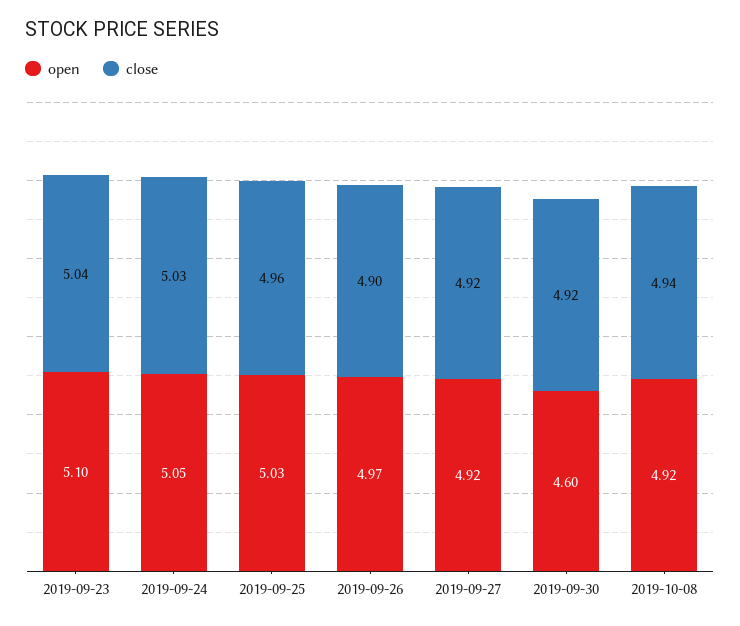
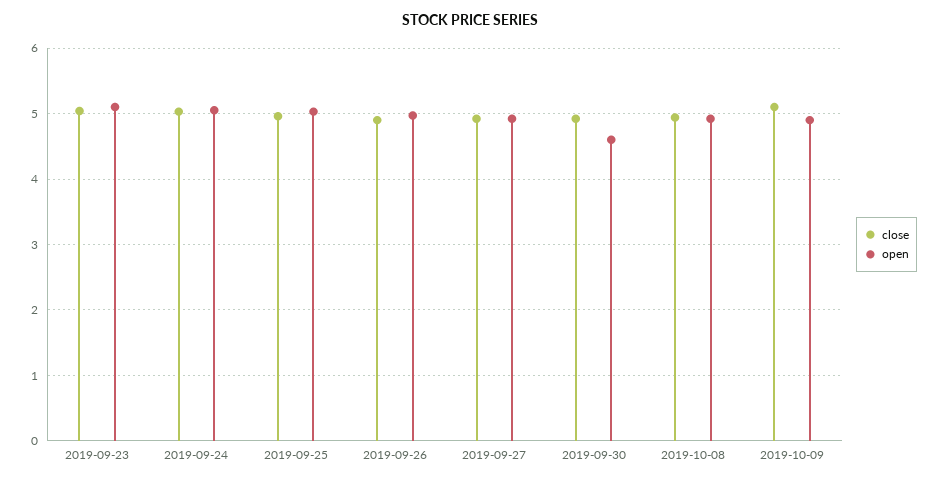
close, 2019-10-09: none -> 5.1
open, 2019-10-09: none -> 4.9

